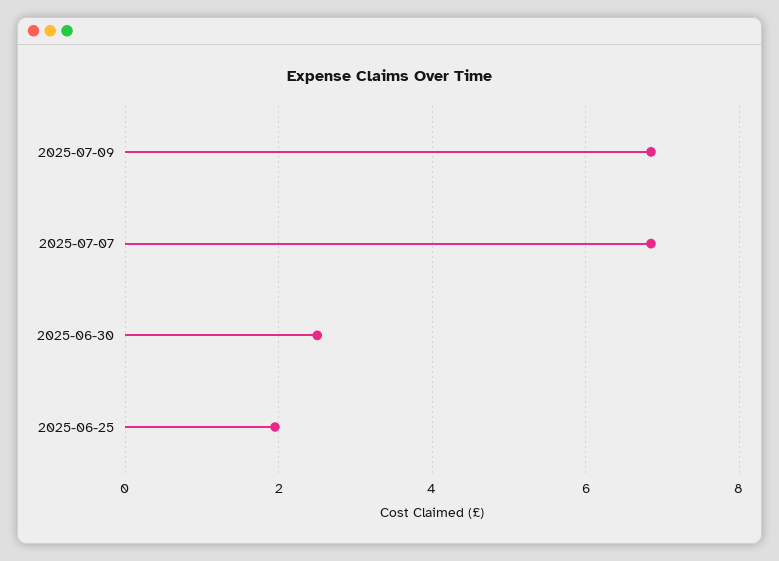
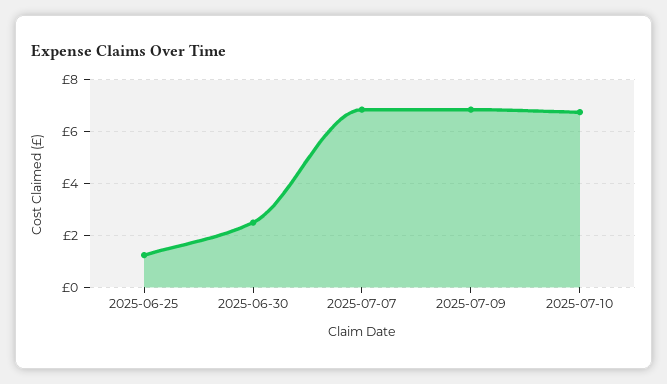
2025-06-25: 2 -> 1.25
2025-07-10: none -> 6.75

